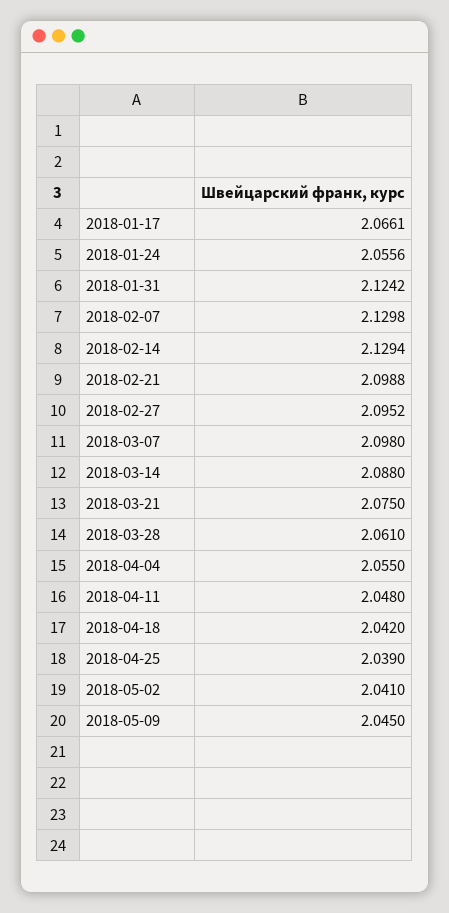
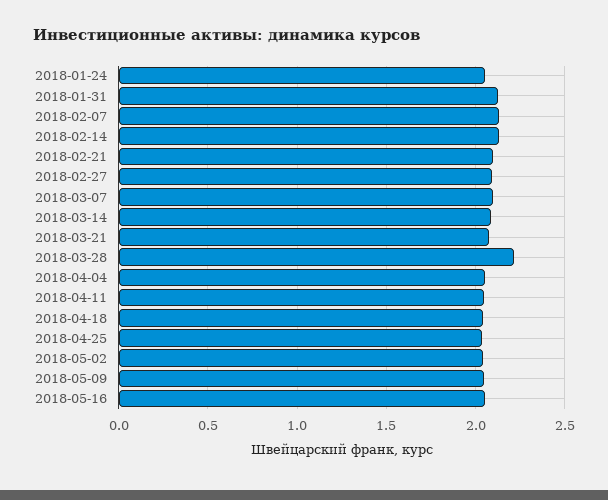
2018-01-17: 2.0661 -> none
2018-03-28: 2.061 -> 2.2
2018-05-16: none -> 2.05

